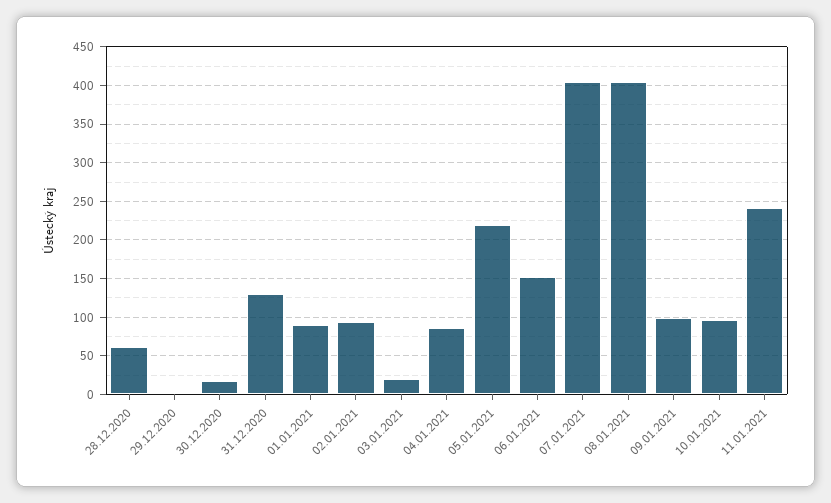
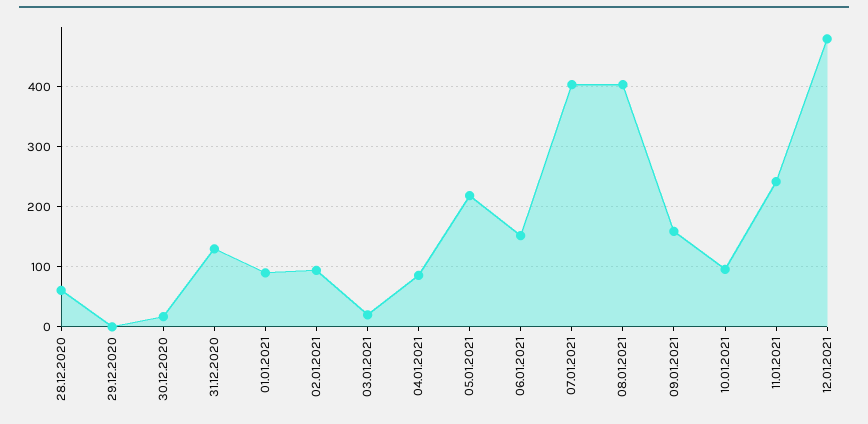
09.01.2021: 100 -> 160
12.01.2021: none -> 480

